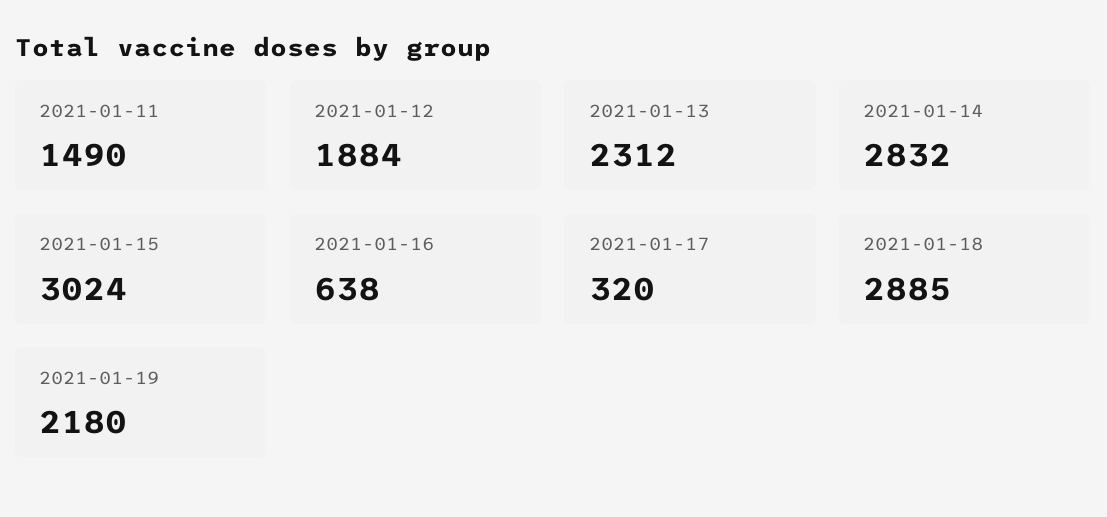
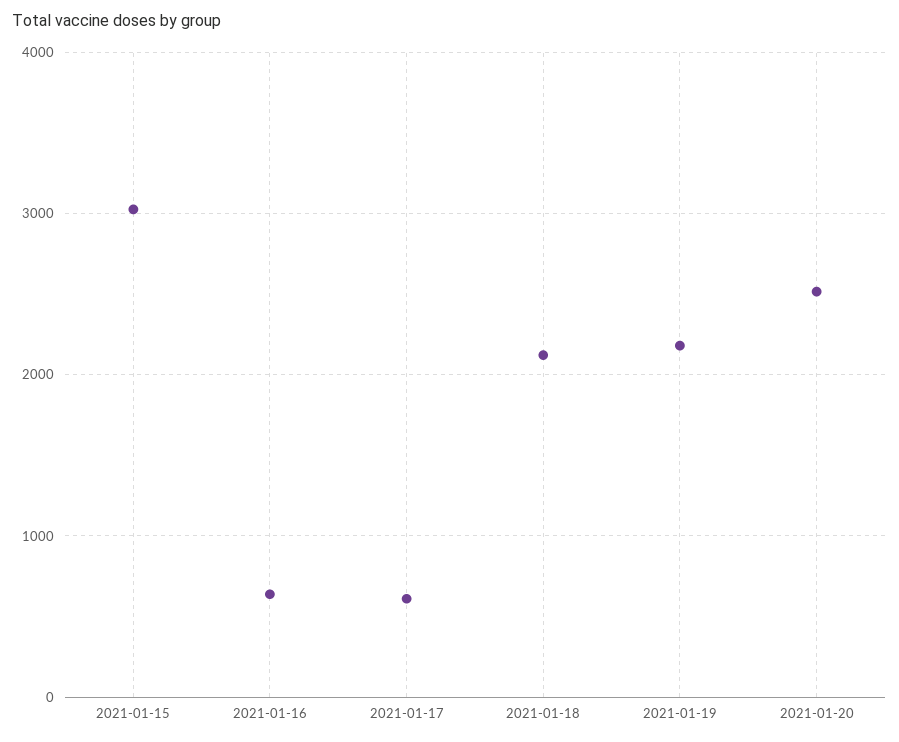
2021-01-11: 1490 -> none
2021-01-12: 1884 -> none
2021-01-13: 2312 -> none
2021-01-14: 2832 -> none
2021-01-17: 320 -> 600
2021-01-18: 2885 -> 2100
2021-01-20: none -> 2500

